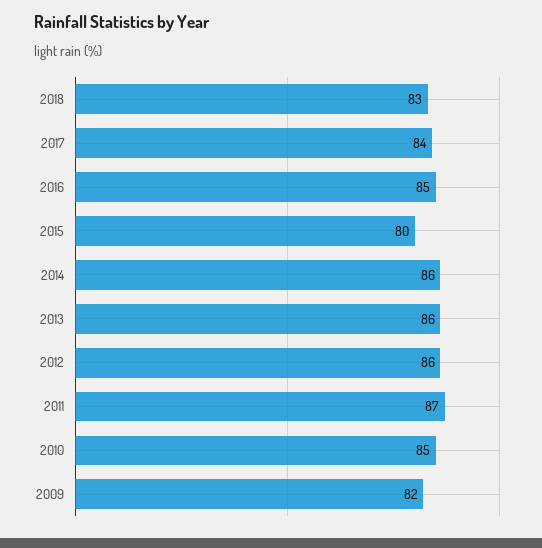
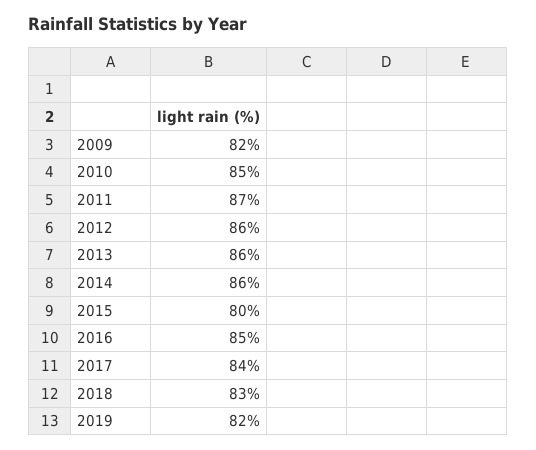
2019: none -> 82

